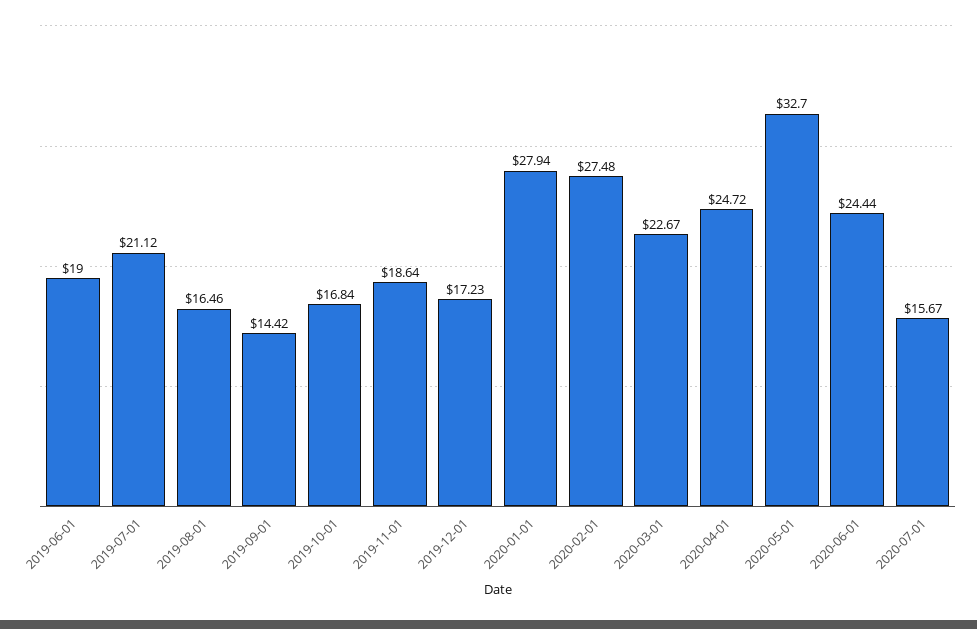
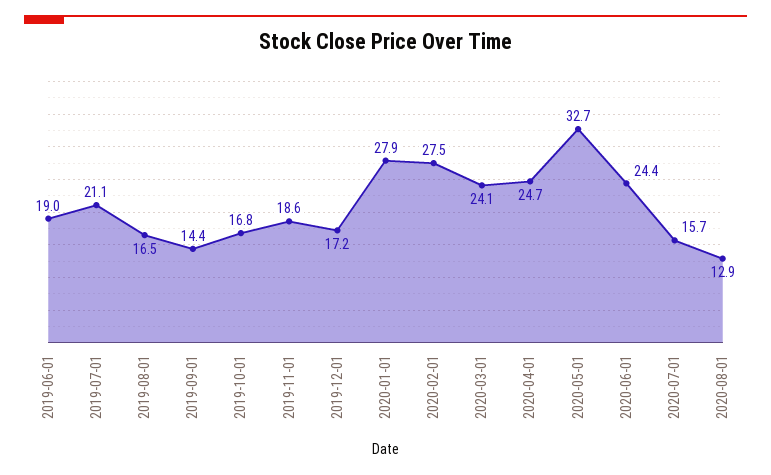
2020-03-01: 22.67 -> 24.1
2020-08-01: none -> 12.9

